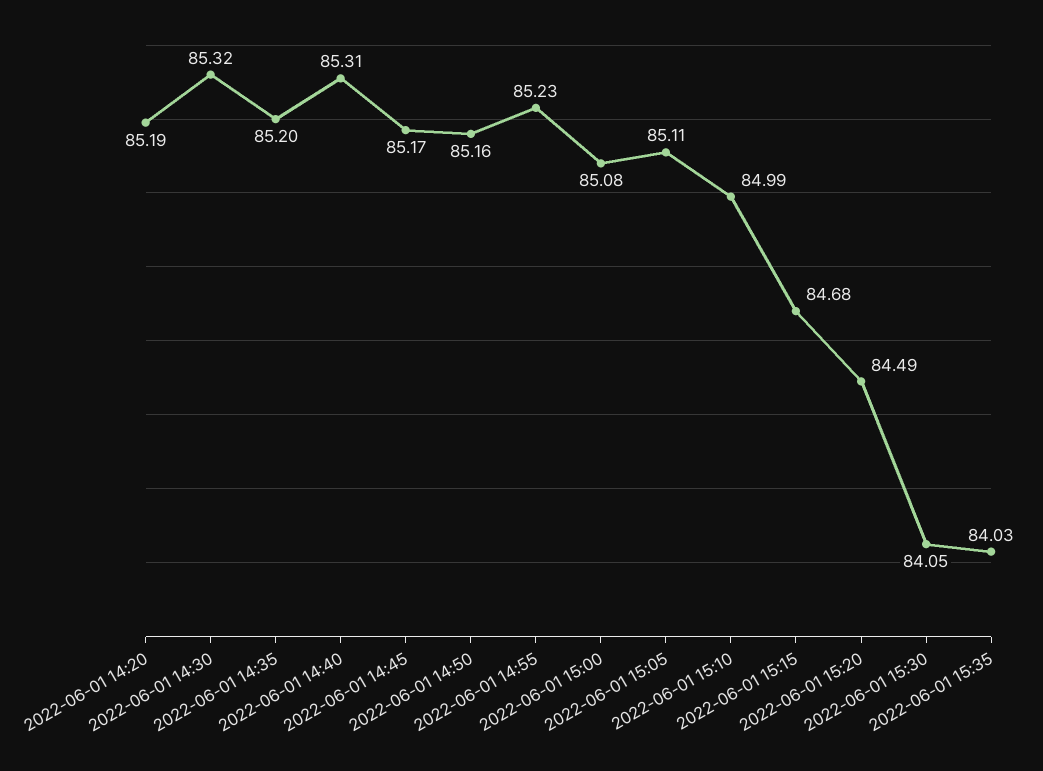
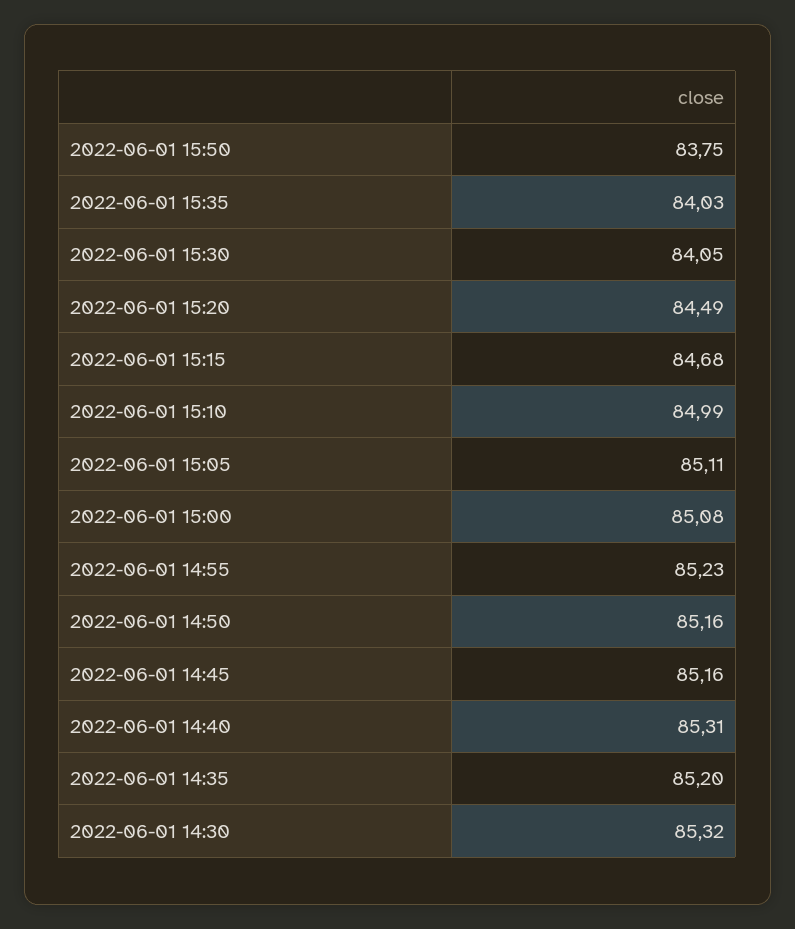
2022-06-01 14:20: 85.19 -> none
2022-06-01 14:45: 85.17 -> 85.16
2022-06-01 15:50: none -> 83.75

